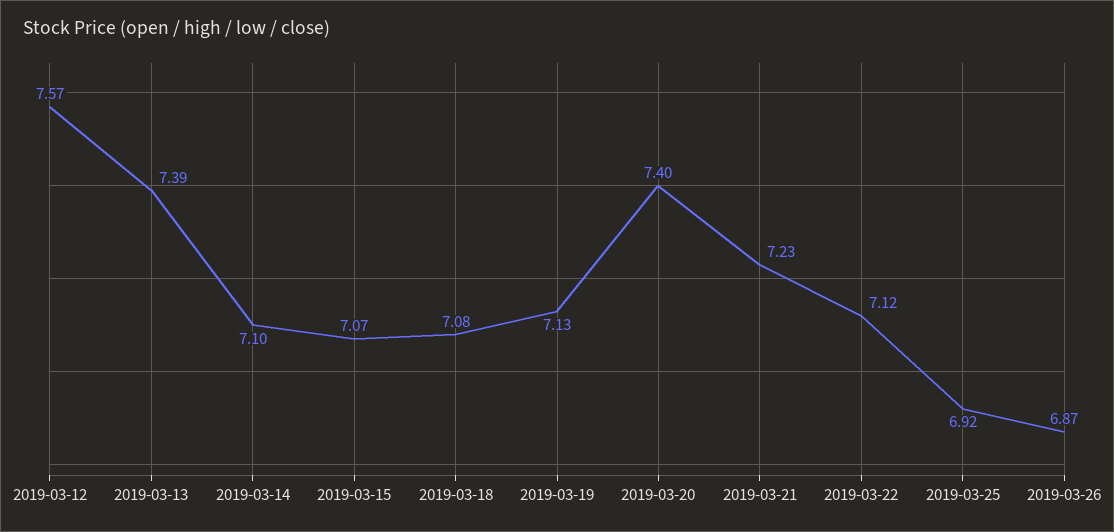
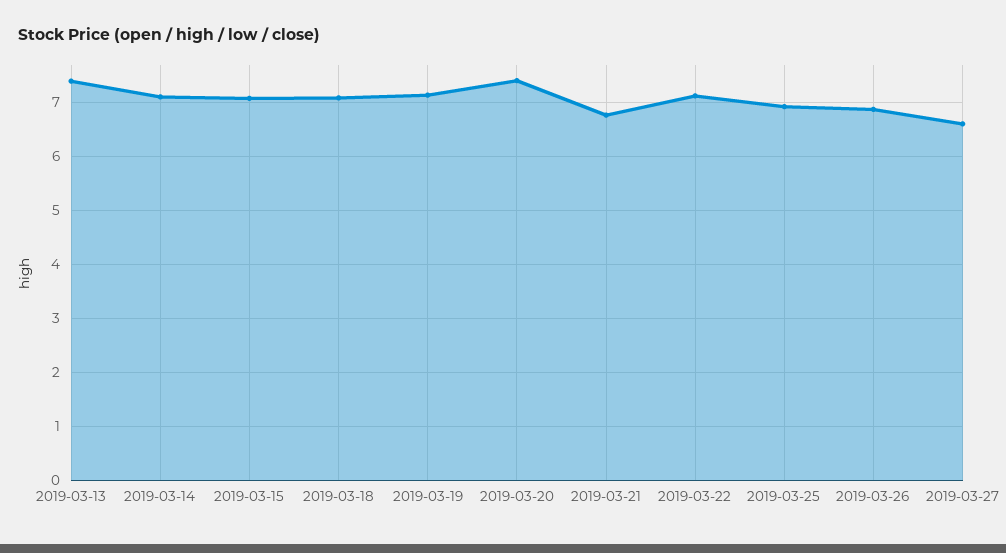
2019-03-12: 7.57 -> none
2019-03-21: 7.23 -> 6.8
2019-03-27: none -> 6.6

